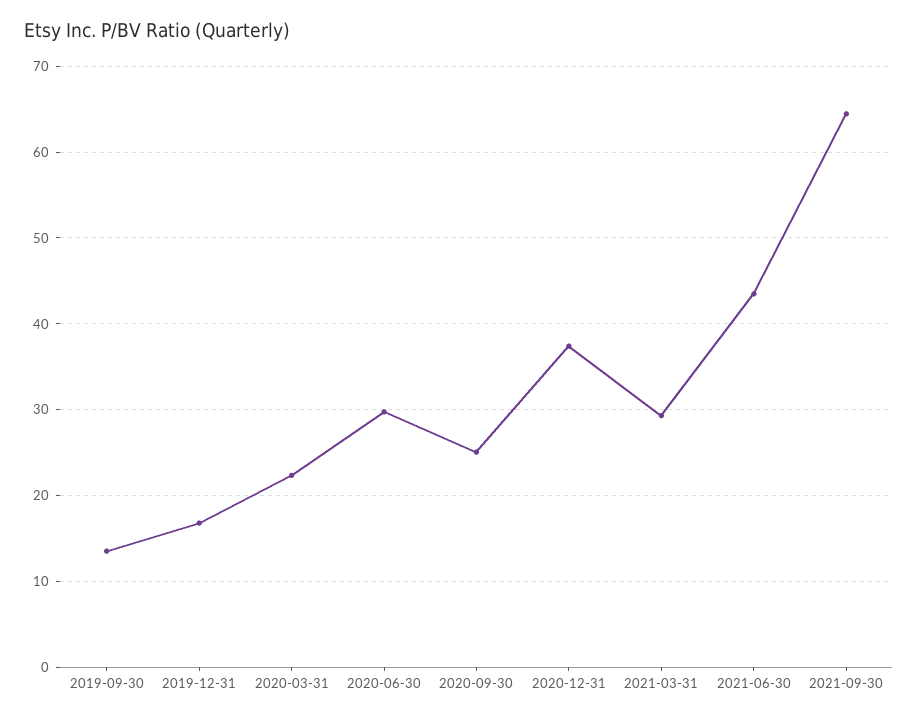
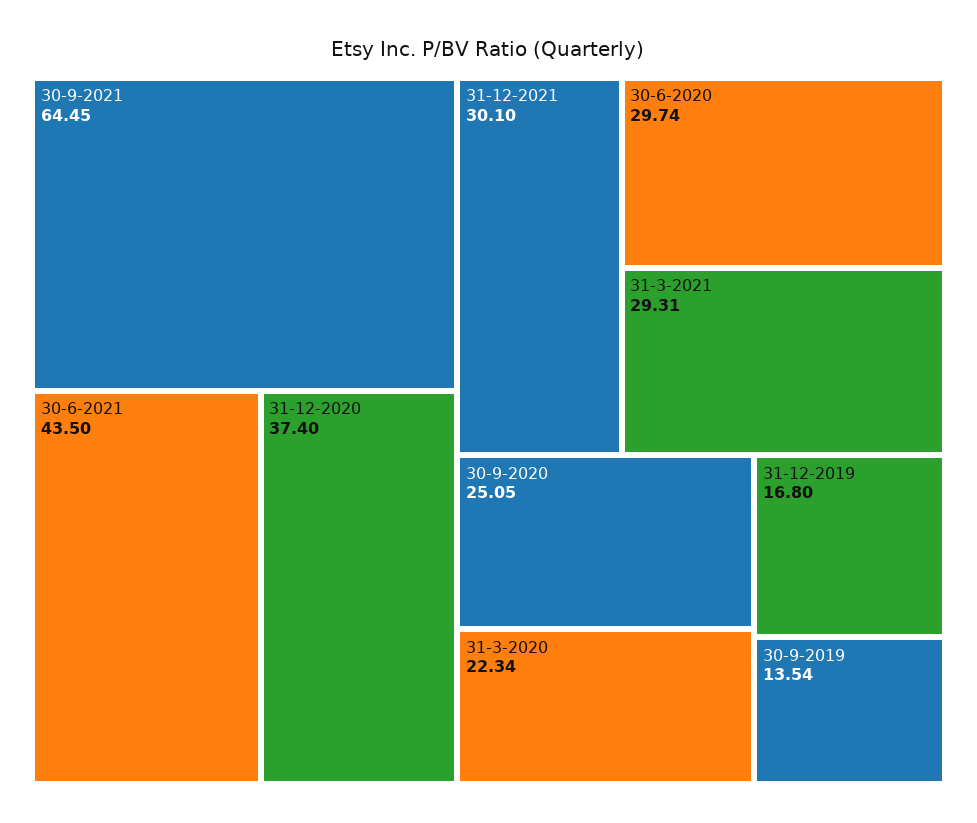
31-12-2021: none -> 30.1

